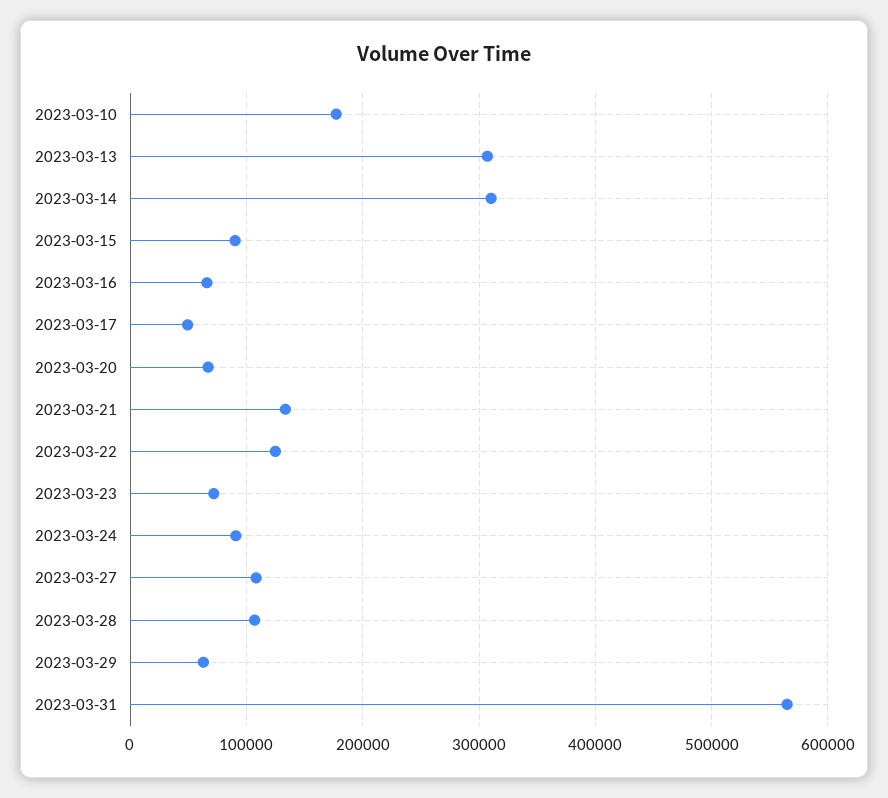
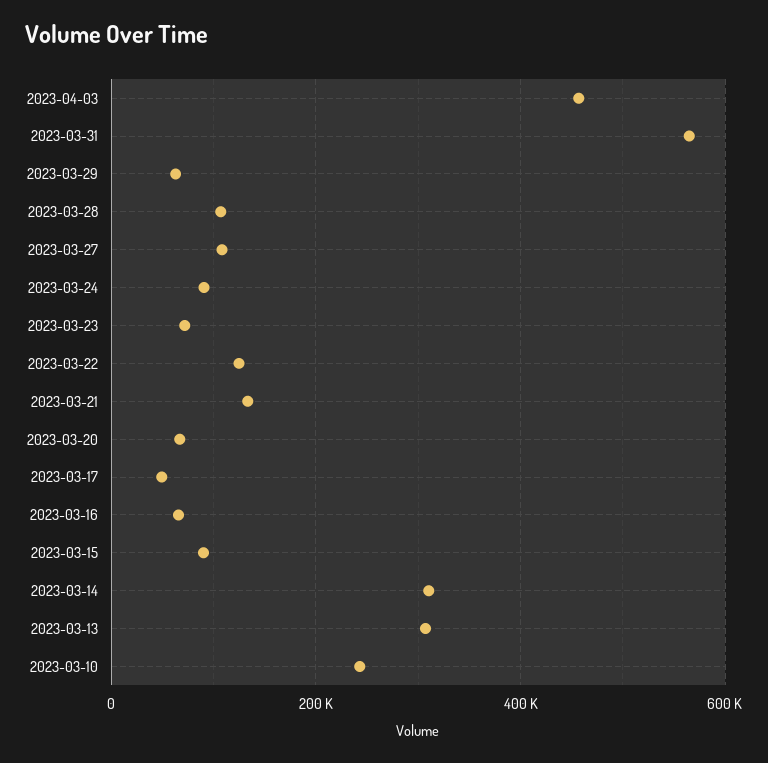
2023-03-10: 180000 -> 240000
2023-04-03: none -> 460000

